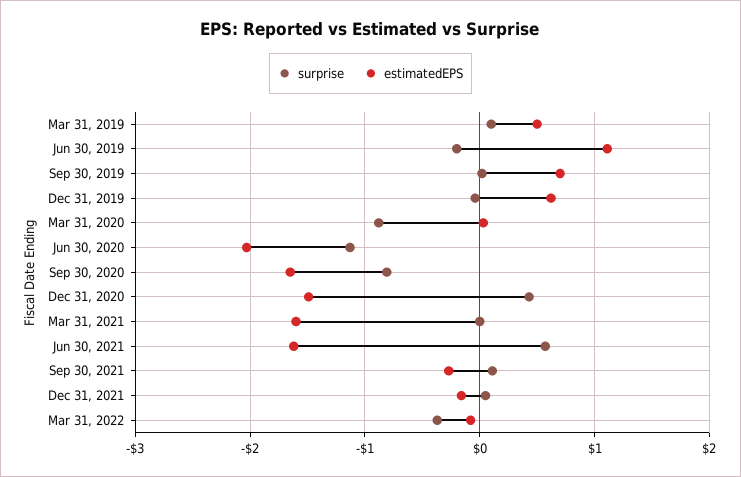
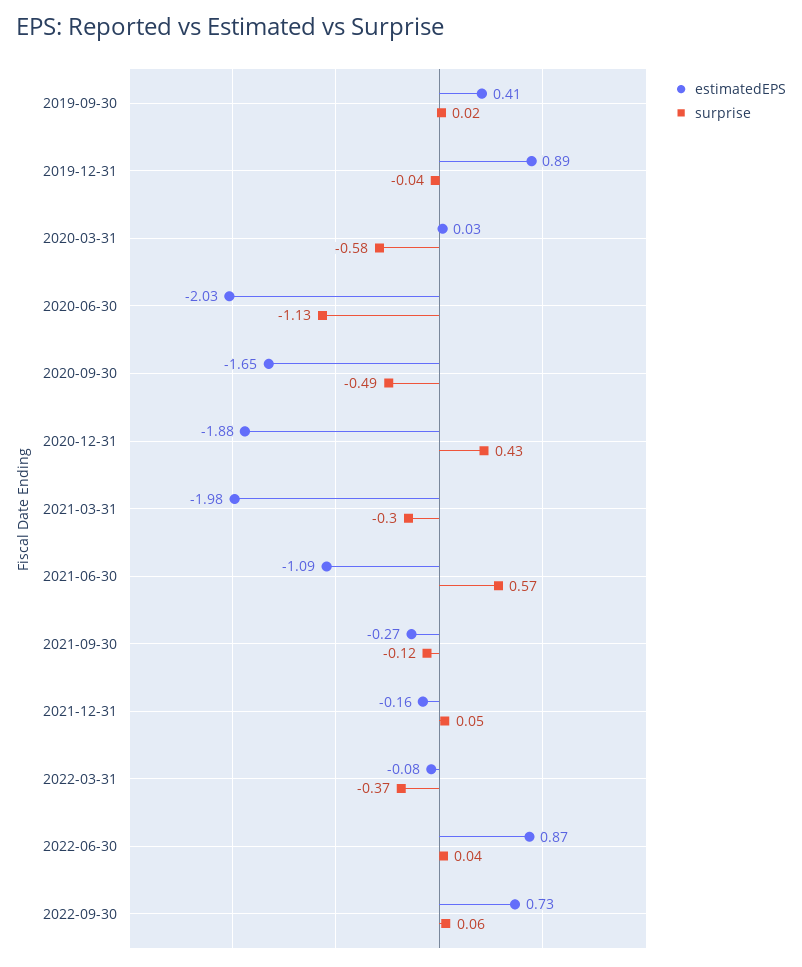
surprise, Mar 31, 2019: 0.1 -> none
estimatedEPS, Mar 31, 2019: 0.5 -> none
surprise, Jun 30, 2019: -0.2 -> none
estimatedEPS, Jun 30, 2019: 1.1 -> none
estimatedEPS, Sep 30, 2019: 0.7 -> 0.41
estimatedEPS, Dec 31, 2019: 0.6 -> 0.89
surprise, Mar 31, 2020: -0.9 -> -0.58
surprise, Sep 30, 2020: -0.8 -> -0.49
estimatedEPS, Dec 31, 2020: -1.5 -> -1.88
surprise, Mar 31, 2021: 0 -> -0.3
estimatedEPS, Mar 31, 2021: -1.6 -> -1.98
estimatedEPS, Jun 30, 2021: -1.6 -> -1.09
surprise, Sep 30, 2021: 0.1 -> -0.12
estimatedEPS, 2022-06-30: none -> 0.87
surprise, 2022-06-30: none -> 0.04
estimatedEPS, 2022-09-30: none -> 0.73
surprise, 2022-09-30: none -> 0.06

